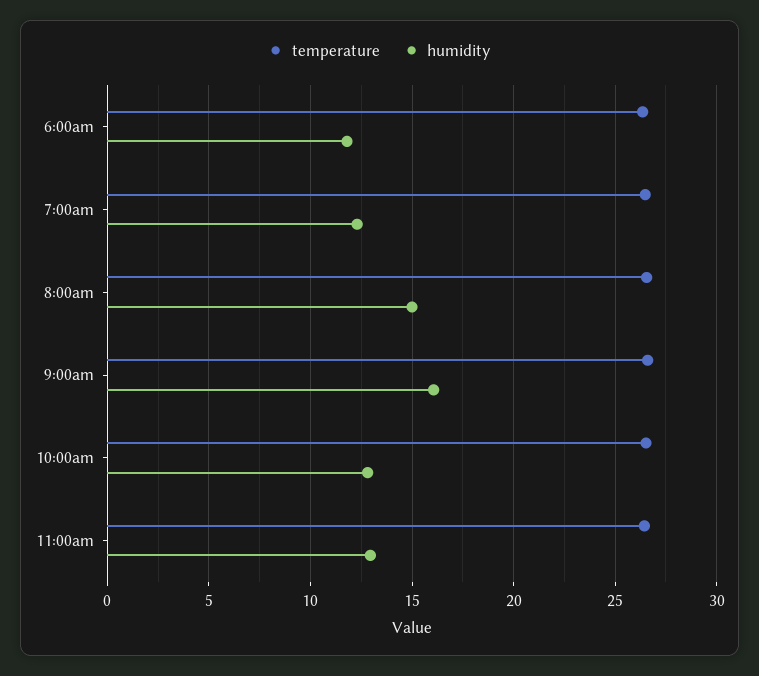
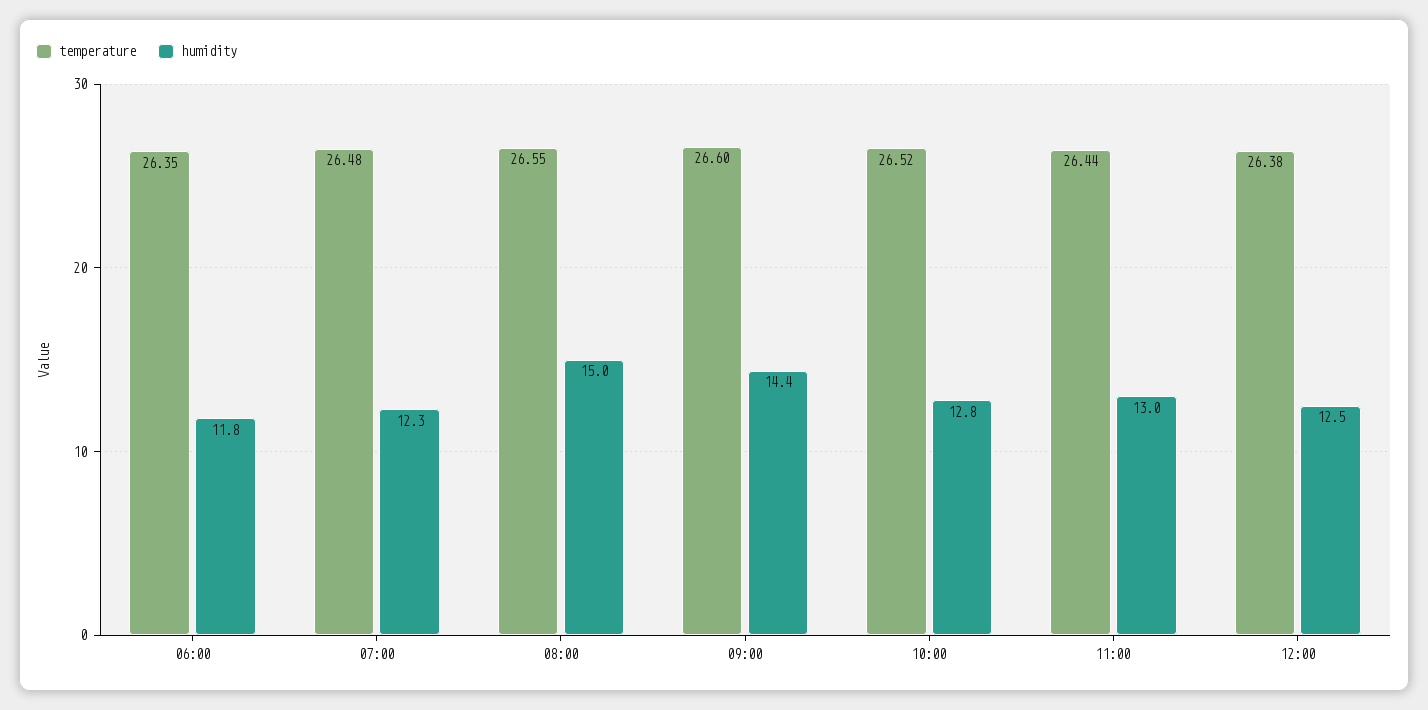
humidity, 9:00am: 16 -> 14.4
temperature, 12:00: none -> 26.38
humidity, 12:00: none -> 12.5

